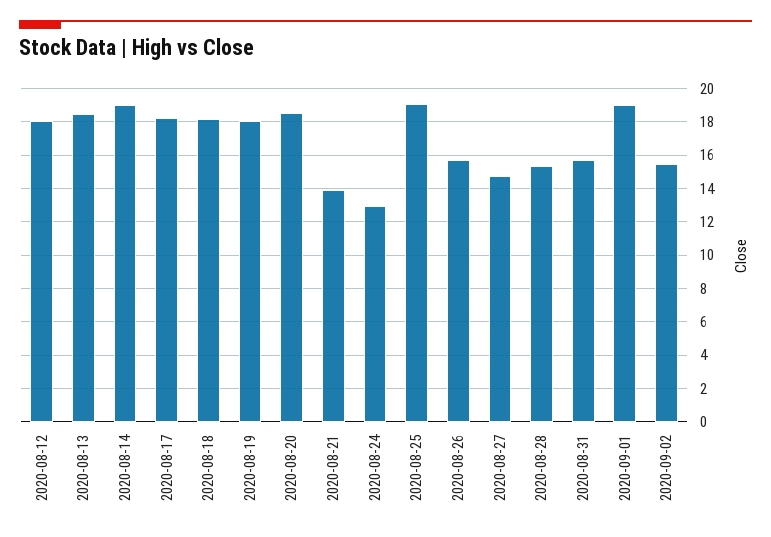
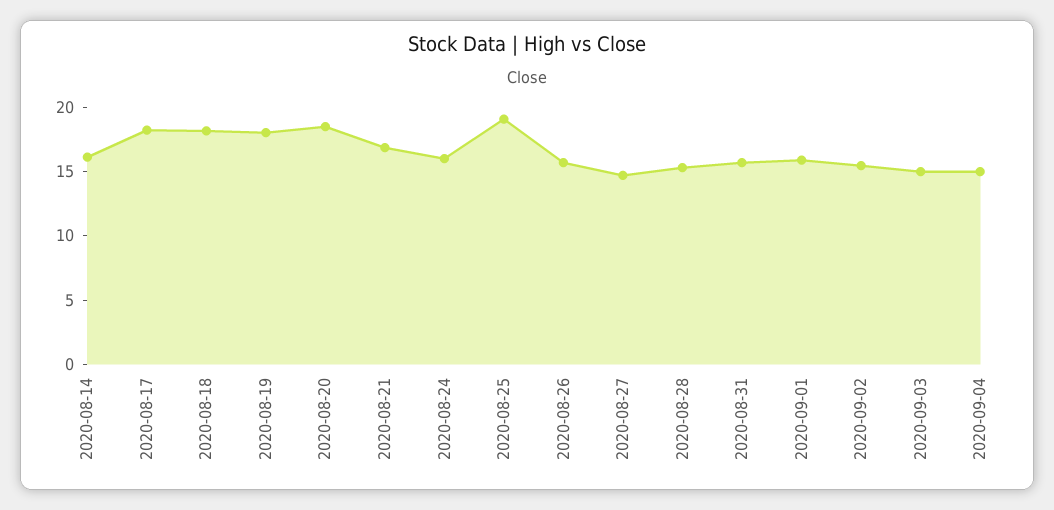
2020-08-12: 18 -> none
2020-08-13: 18.5 -> none
2020-08-14: 19 -> 16
2020-08-21: 14 -> 17
2020-08-24: 13 -> 16
2020-09-01: 19 -> 16
2020-09-03: none -> 15
2020-09-04: none -> 15

